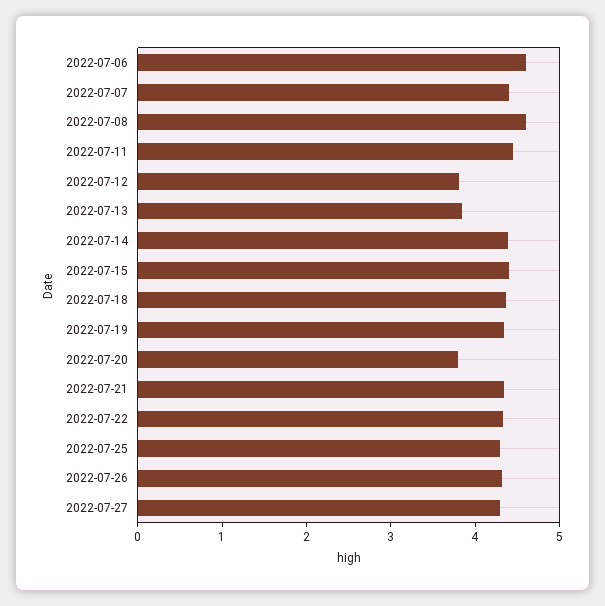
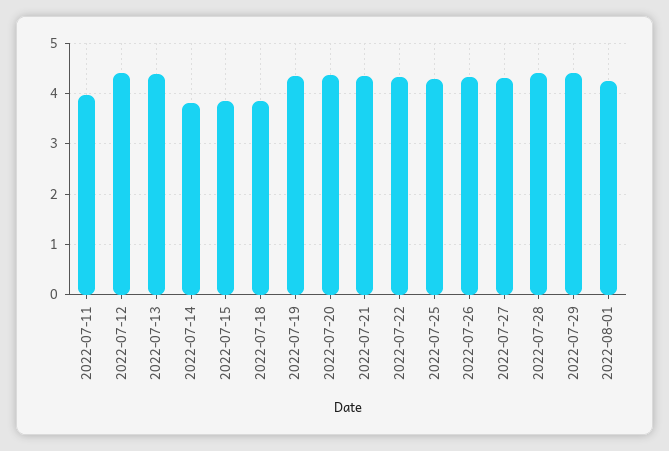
2022-07-06: 4.6 -> none
2022-07-07: 4.4 -> none
2022-07-08: 4.6 -> none
2022-07-11: 4.4 -> 4
2022-07-12: 3.8 -> 4.4
2022-07-13: 3.8 -> 4.4
2022-07-14: 4.4 -> 3.8
2022-07-15: 4.4 -> 3.8
2022-07-18: 4.4 -> 3.8
2022-07-20: 3.8 -> 4.4
2022-07-28: none -> 4.4
2022-07-29: none -> 4.4
2022-08-01: none -> 4.2

